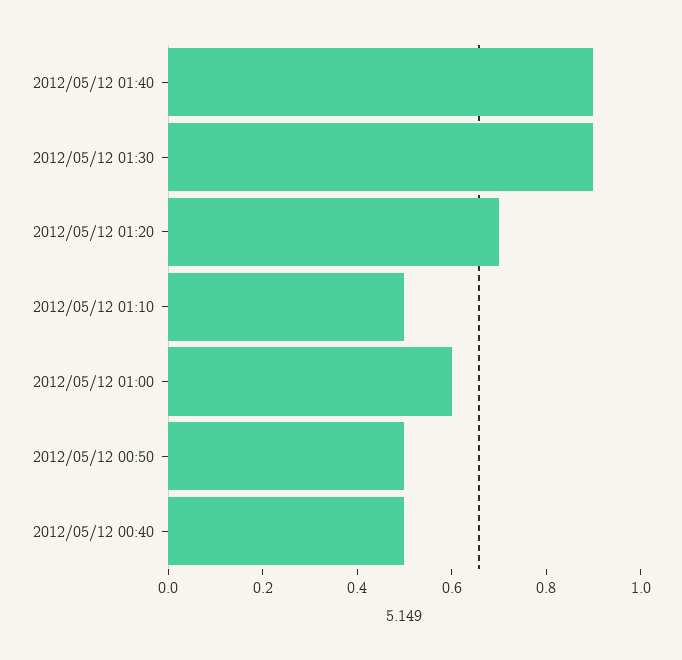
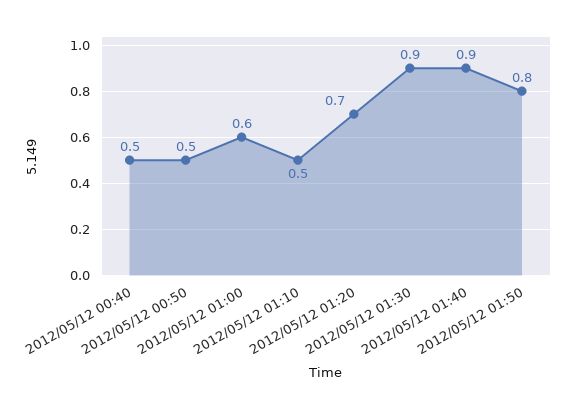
2012/05/12 01:50: none -> 0.8

